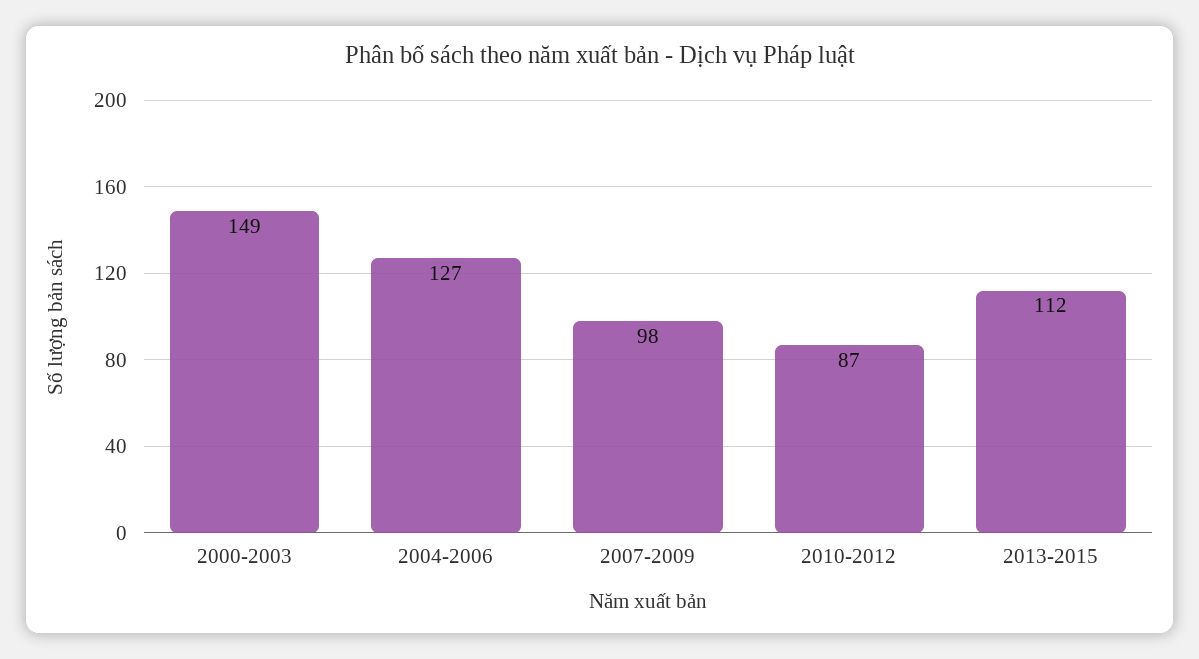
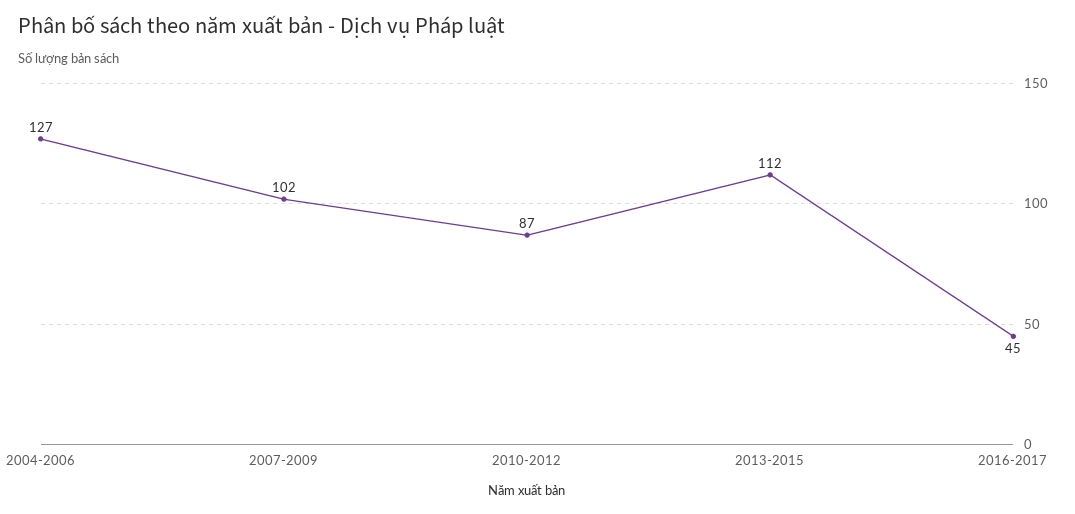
2000-2003: 149 -> none
2007-2009: 98 -> 102
2016-2017: none -> 45

